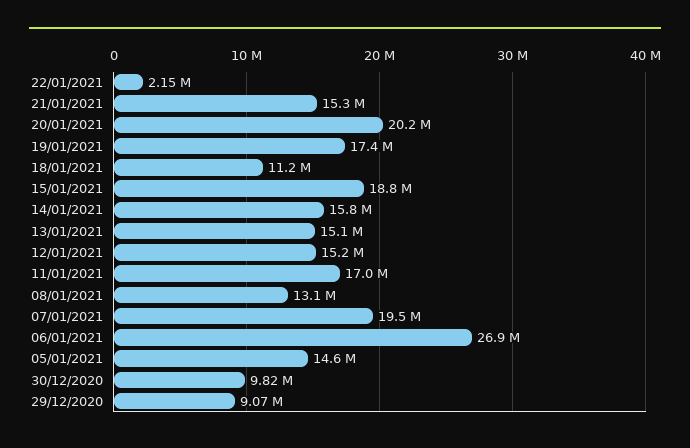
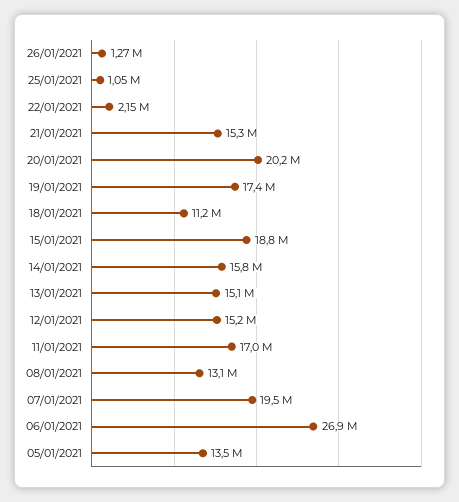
05/01/2021: 14600000 -> 13500000
30/12/2020: 9820000 -> none
29/12/2020: 9070000 -> none
26/01/2021: none -> 1270000
25/01/2021: none -> 1050000

